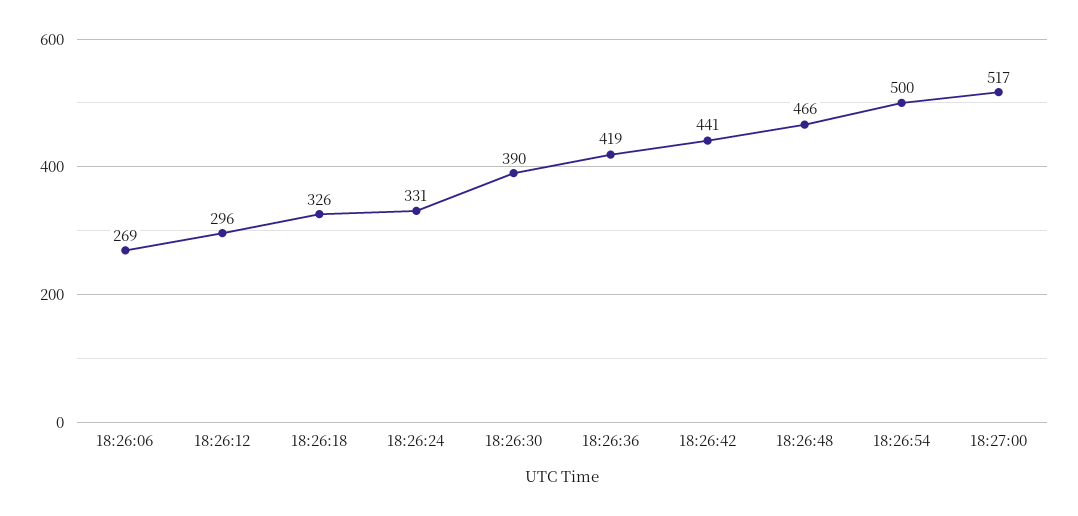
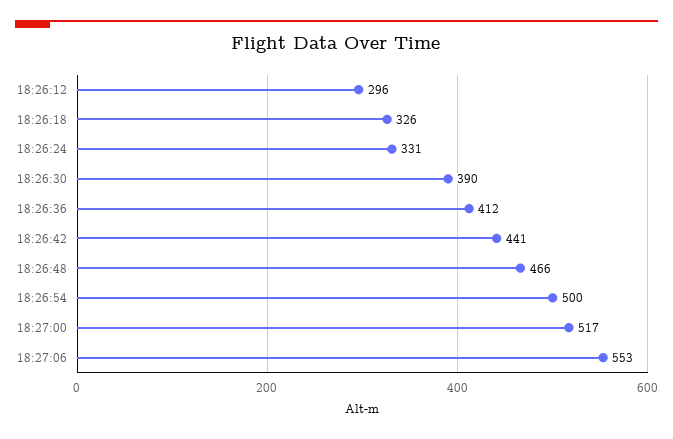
18:26:06: 269 -> none
18:26:36: 419 -> 412
18:27:06: none -> 553

